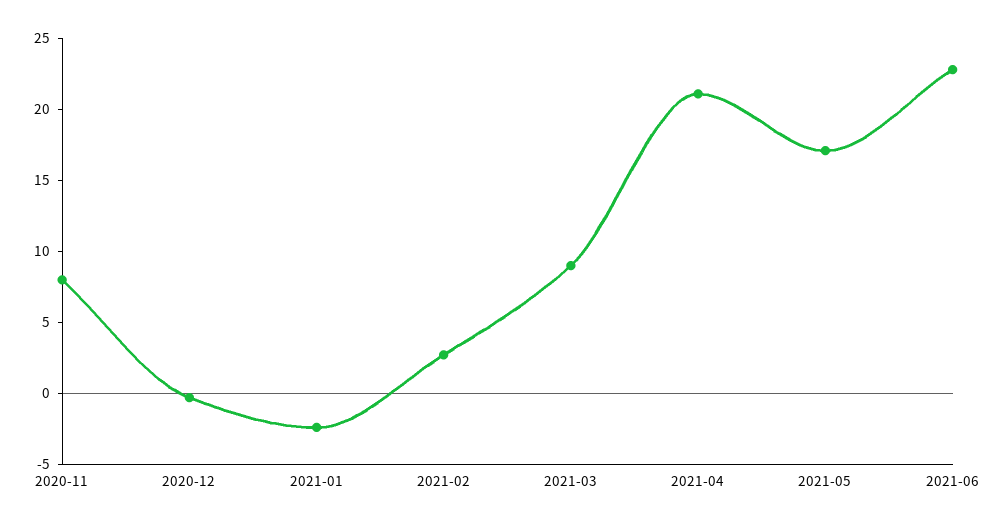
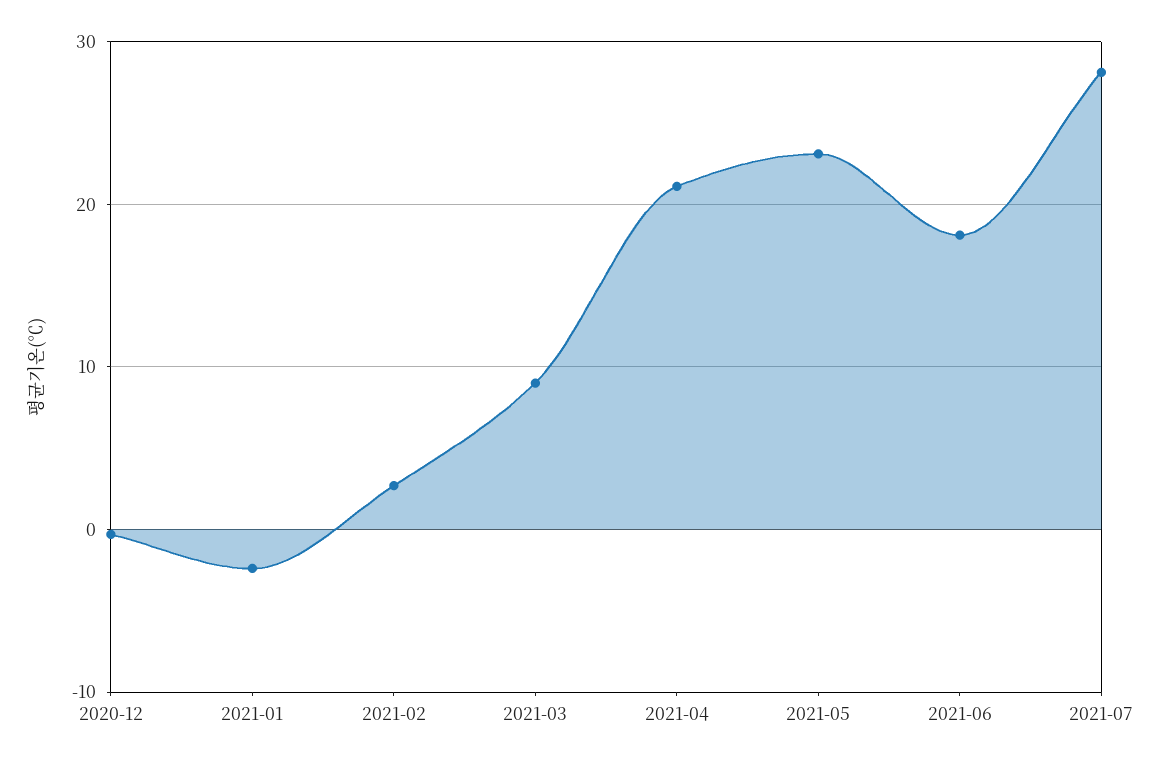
2020-11: 8 -> none
2021-05: 17 -> 23
2021-06: 23 -> 18
2021-07: none -> 28

